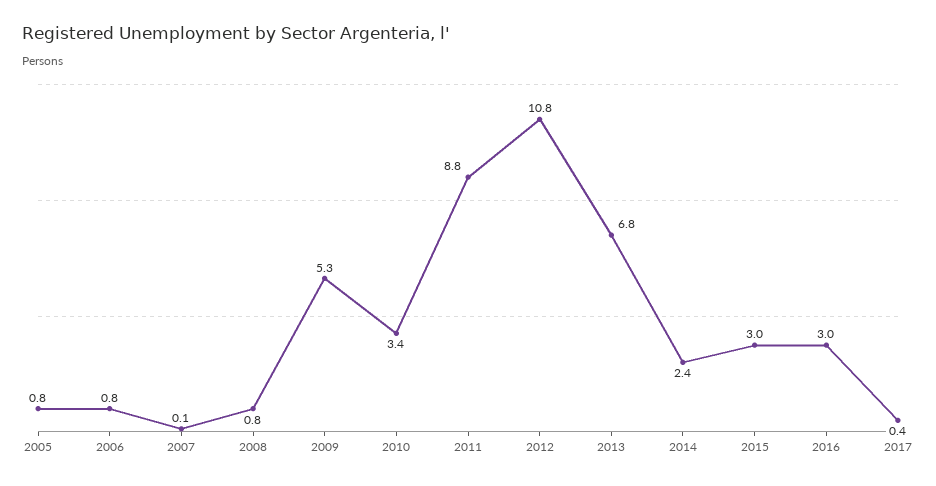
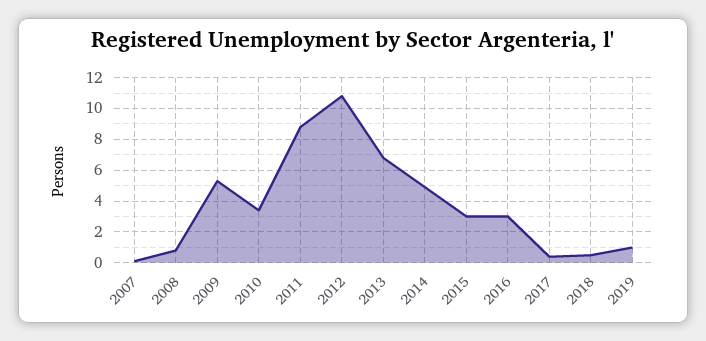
2005: 0.8 -> none
2006: 0.8 -> none
2014: 2.4 -> 5
2018: none -> 0.5
2019: none -> 1

